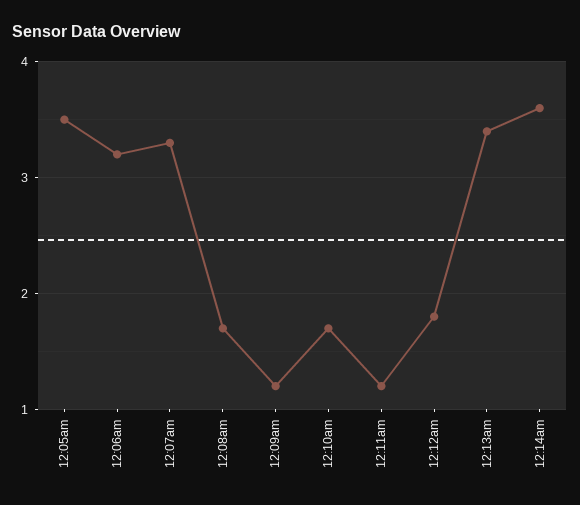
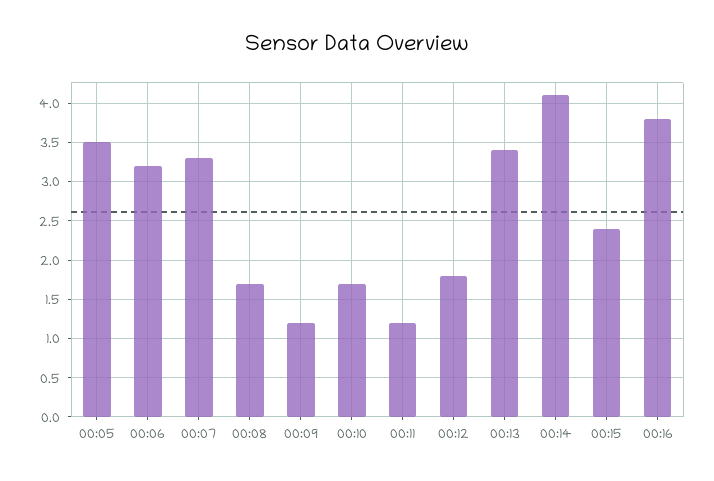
12:14am: 3.6 -> 4.1
00:15: none -> 2.4
00:16: none -> 3.8

